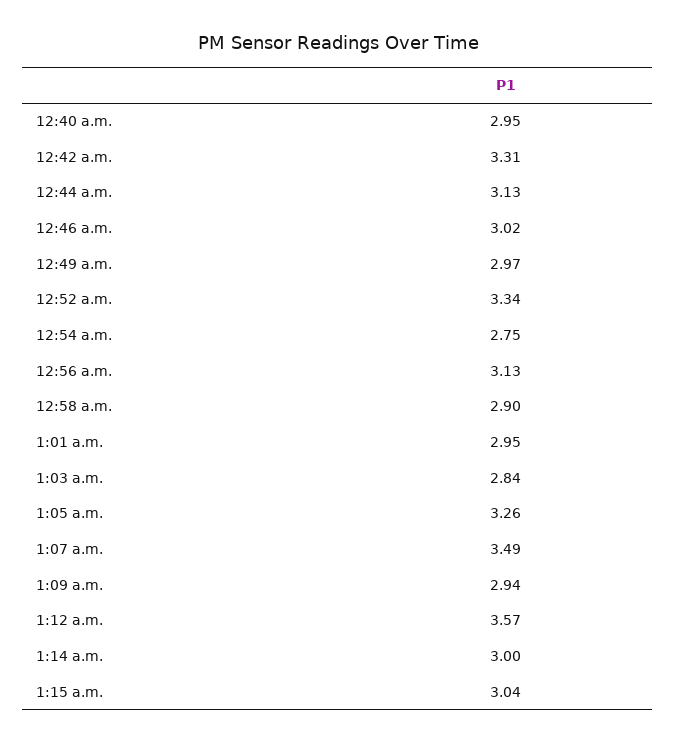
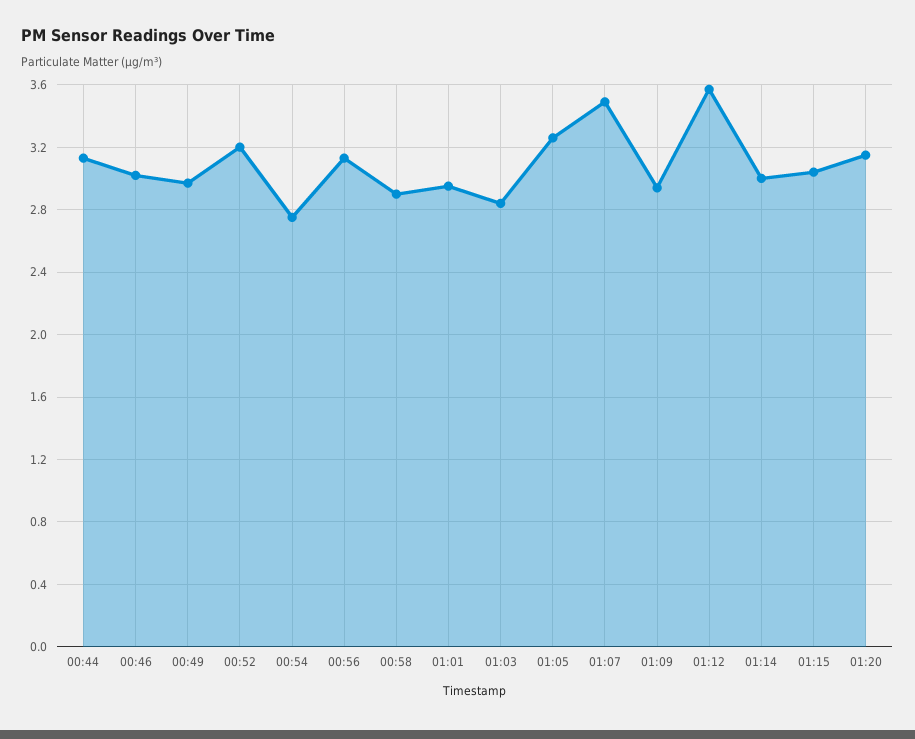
12:40 a.m.: 2.95 -> none
12:42 a.m.: 3.31 -> none
12:52 a.m.: 3.34 -> 3.2
01:20: none -> 3.15

